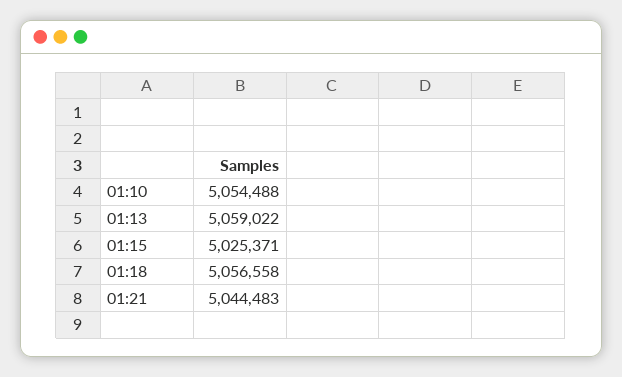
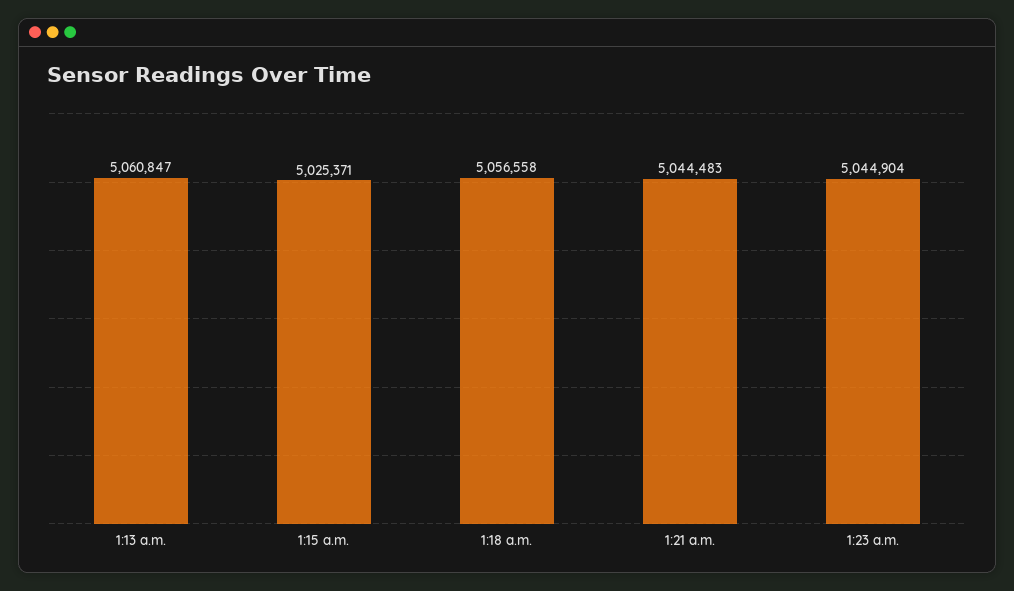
01:10: 5054488 -> none
01:13: 5059022 -> 5060847
1:23 a.m.: none -> 5044904

